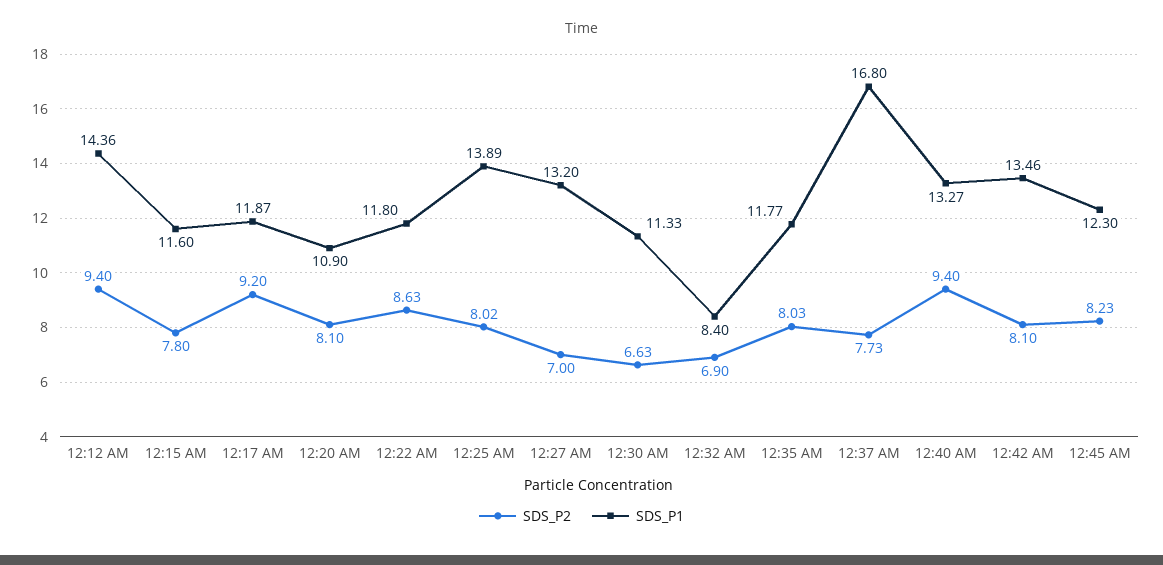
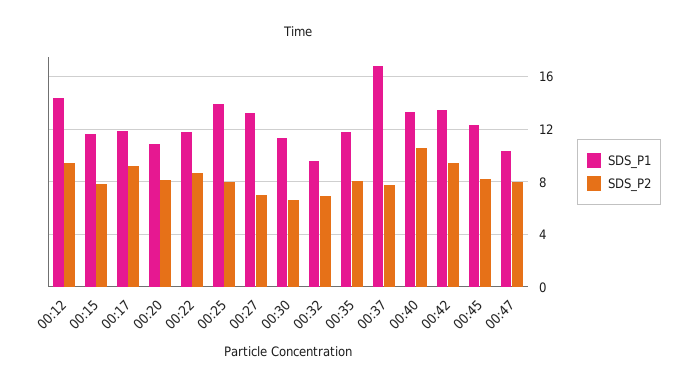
SDS_P1, 12:32 AM: 8.4 -> 9.5
SDS_P2, 12:40 AM: 9.4 -> 10.5
SDS_P2, 12:42 AM: 8.1 -> 9.5
SDS_P1, 00:47: none -> 10.5
SDS_P2, 00:47: none -> 8

